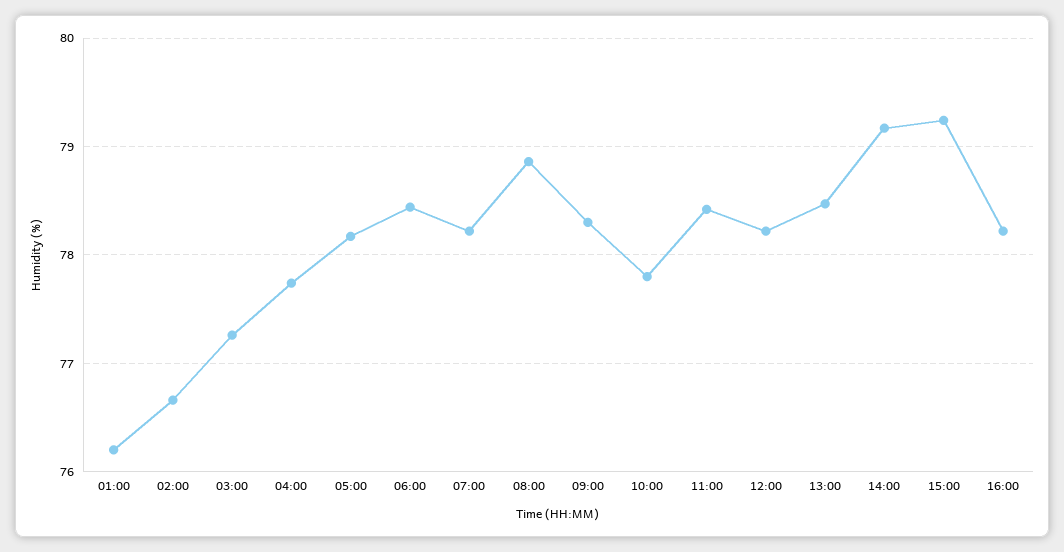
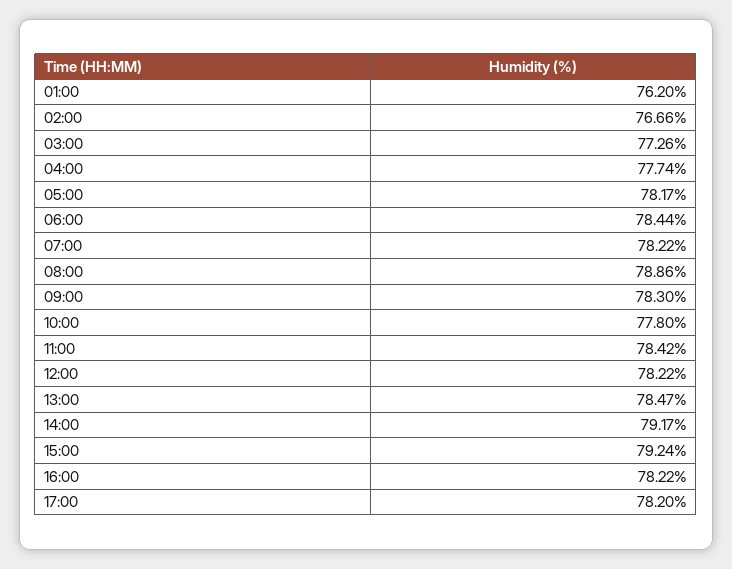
17:00: none -> 78.2

